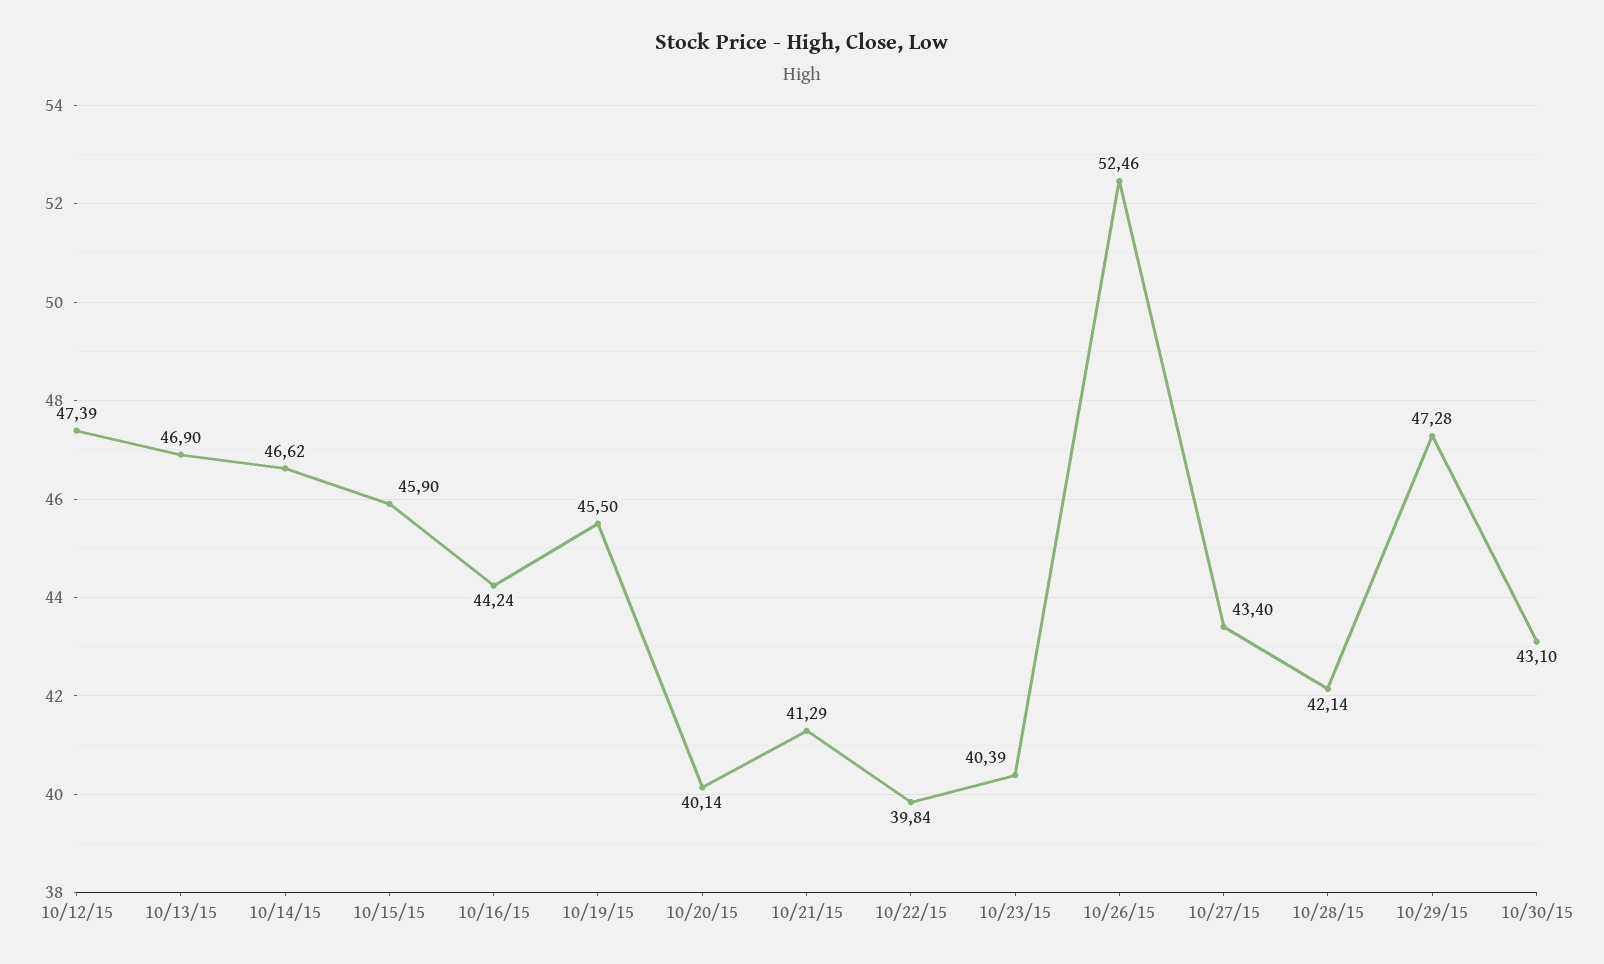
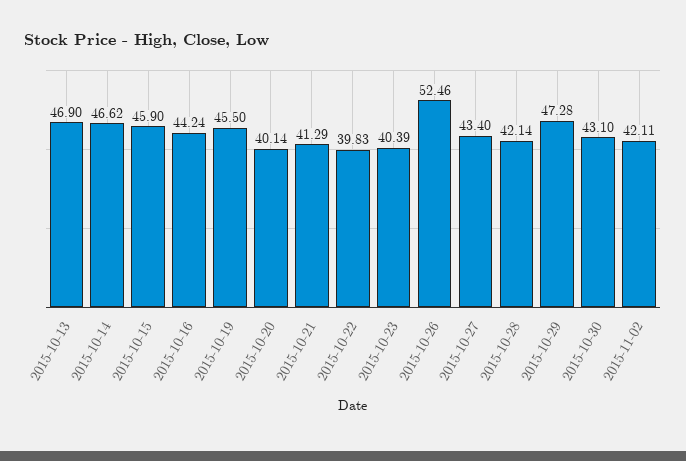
10/12/15: 47.39 -> none
10/22/15: 39.84 -> 39.83
2015-11-02: none -> 42.11

